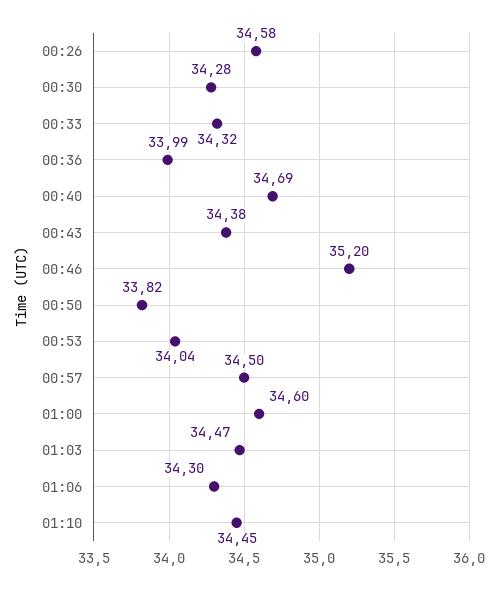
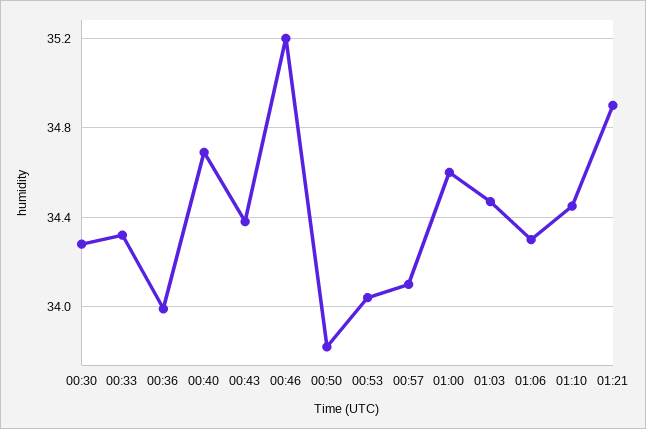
00:26: 34.58 -> none
00:57: 34.5 -> 34.1
01:21: none -> 34.9

